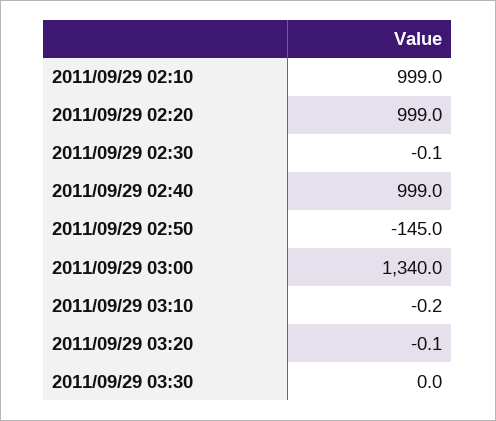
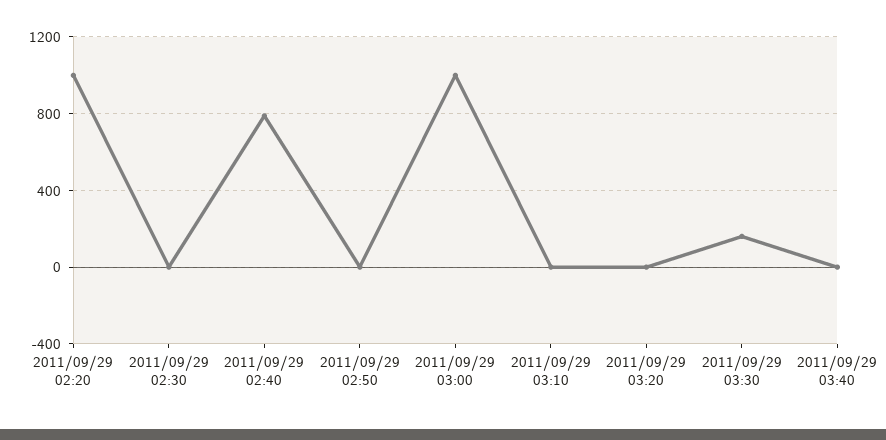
2011/09/29 02:10: 999 -> none
2011/09/29 02:40: 999 -> 800
2011/09/29 02:50: -145 -> 0
2011/09/29 03:00: 1340 -> 1000
2011/09/29 03:30: 0 -> 150
2011/09/29 03:40: none -> 0

